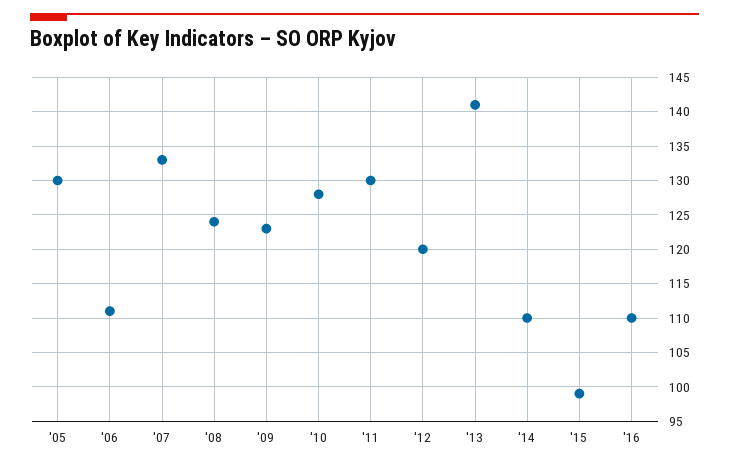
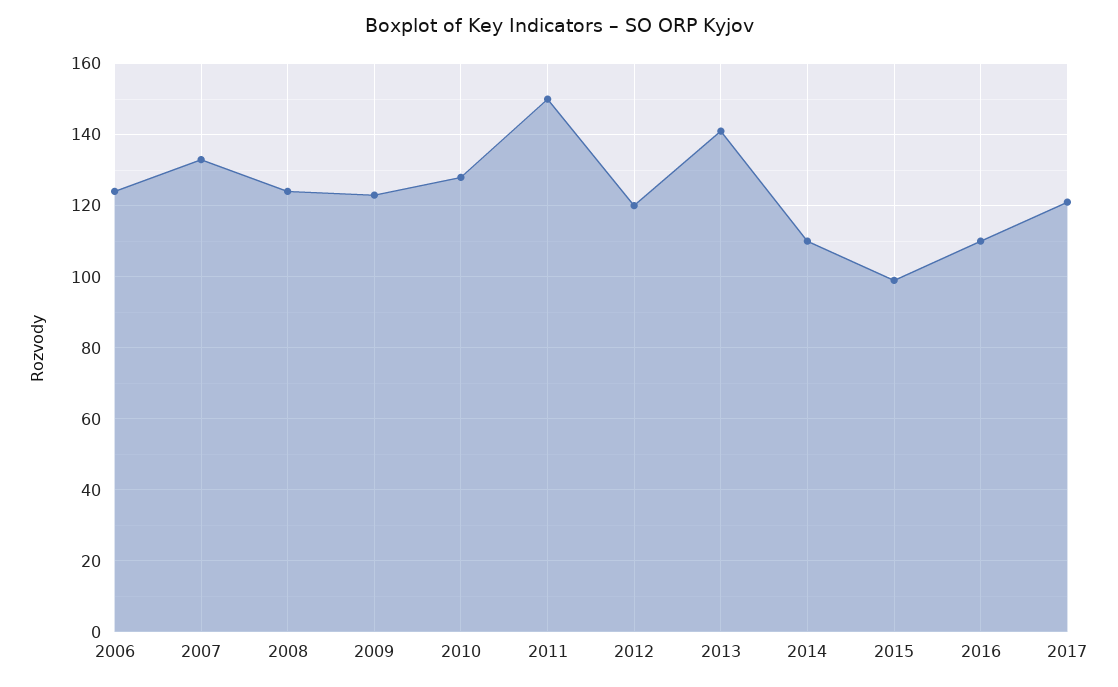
'05: 130 -> none
'06: 111 -> 125
'11: 130 -> 150
2017: none -> 120

